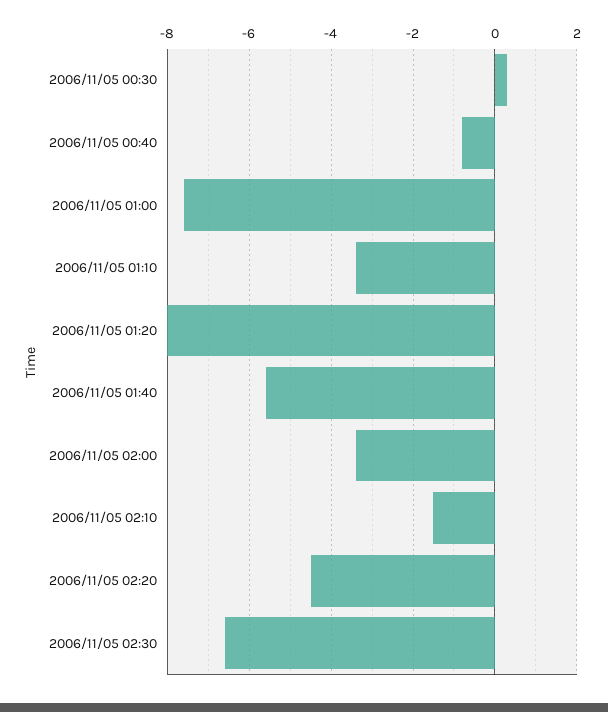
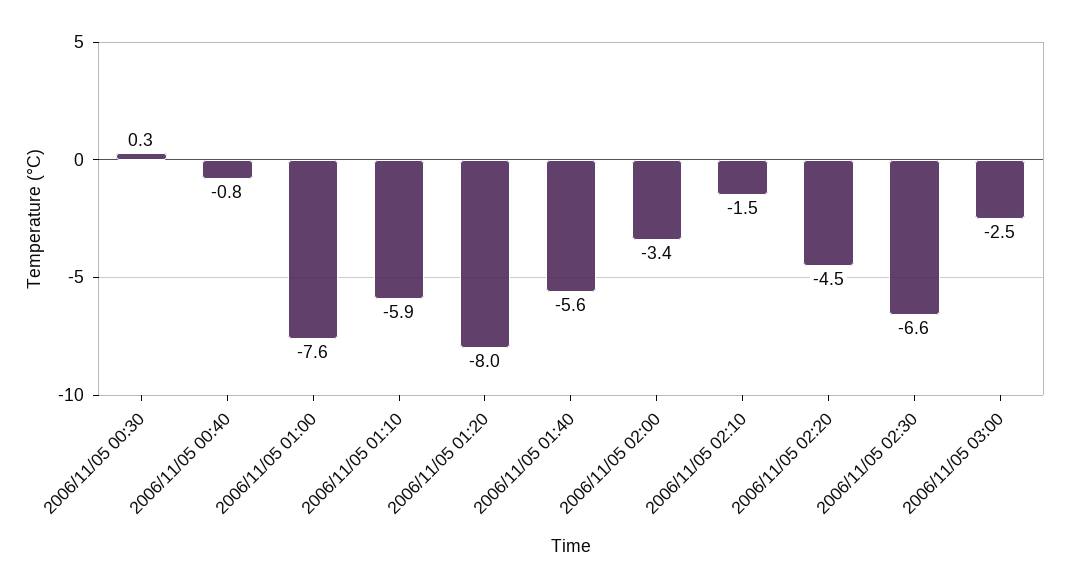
2006/11/05 01:10: -3.5 -> -5.9
2006/11/05 03:00: none -> -2.5

